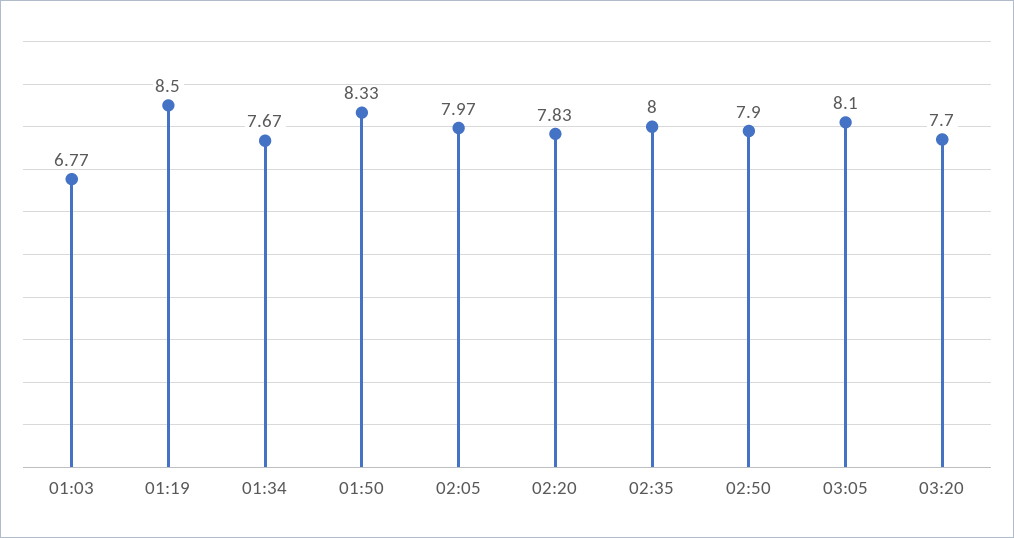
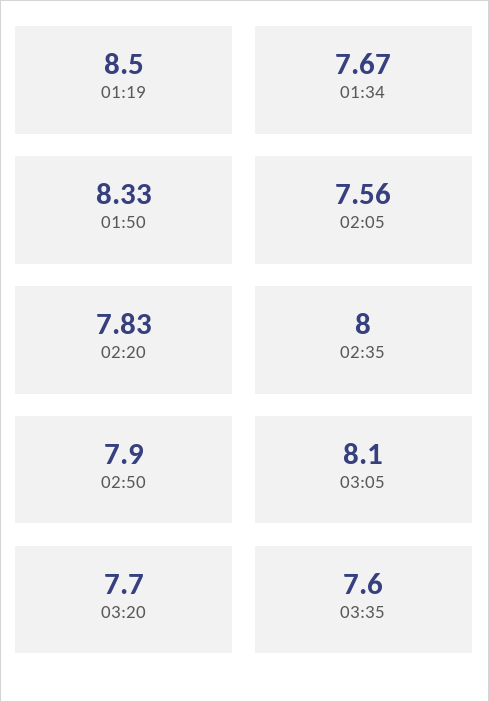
01:03: 6.77 -> none
02:05: 7.97 -> 7.56
03:35: none -> 7.6

